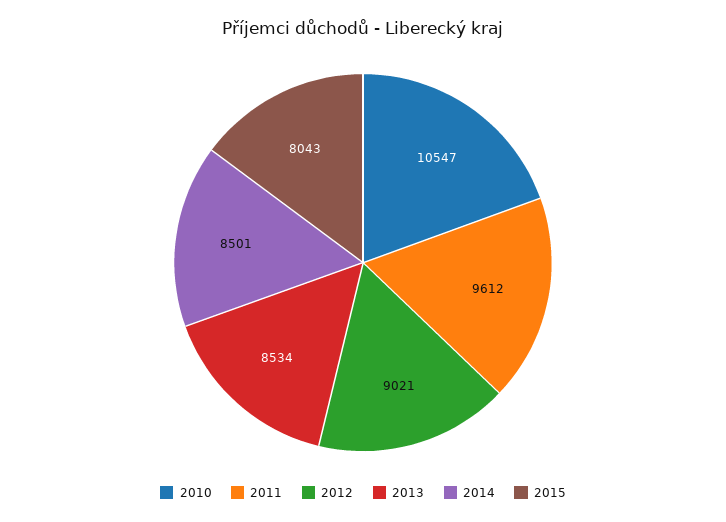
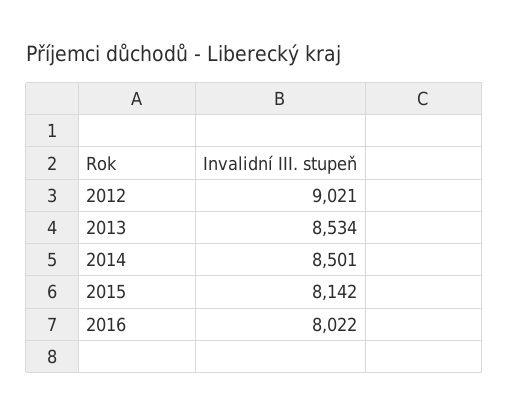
2010: 10547 -> none
2011: 9612 -> none
2015: 8043 -> 8142
2016: none -> 8022

